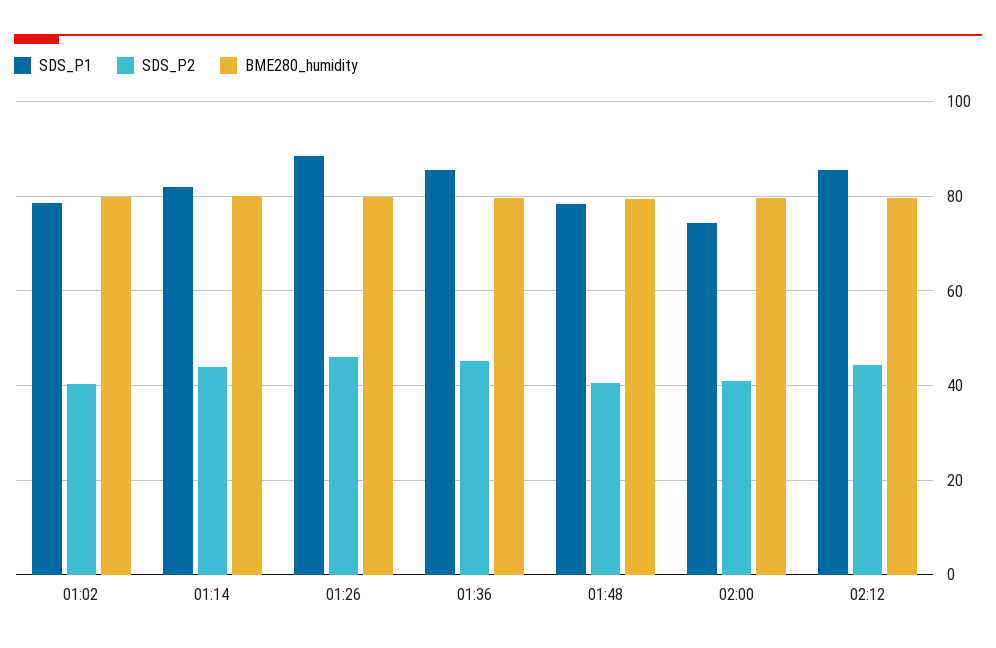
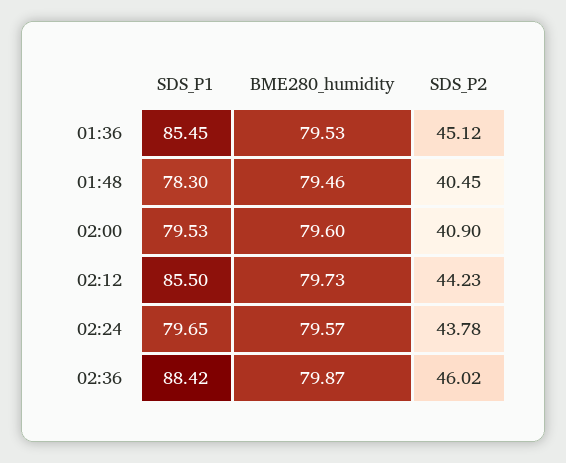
SDS_P1, 01:02: 78 -> none
SDS_P2, 01:02: 40 -> none
BME280_humidity, 01:02: 80 -> none
SDS_P1, 01:14: 82 -> none
SDS_P2, 01:14: 44 -> none
BME280_humidity, 01:14: 80 -> none
SDS_P1, 01:26: 88 -> none
SDS_P2, 01:26: 46 -> none
BME280_humidity, 01:26: 80 -> none
SDS_P1, 02:00: 74 -> 79.53
SDS_P1, 02:24: none -> 79.65
BME280_humidity, 02:24: none -> 79.57
SDS_P2, 02:24: none -> 43.78
SDS_P1, 02:36: none -> 88.42
BME280_humidity, 02:36: none -> 79.87
SDS_P2, 02:36: none -> 46.02

